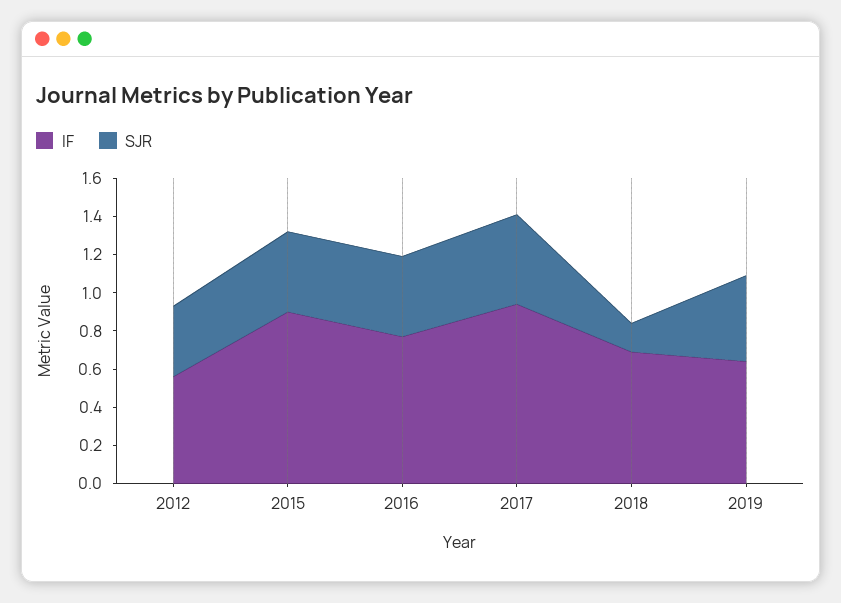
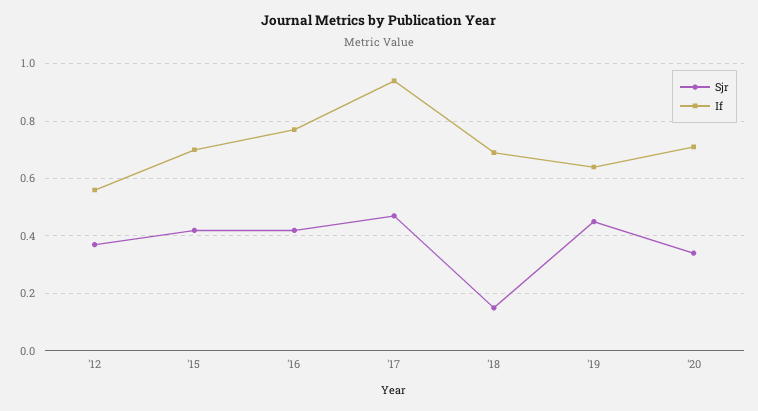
IF, 2015: 0.9 -> 0.7
SJR, '20: none -> 0.35
IF, '20: none -> 0.7

